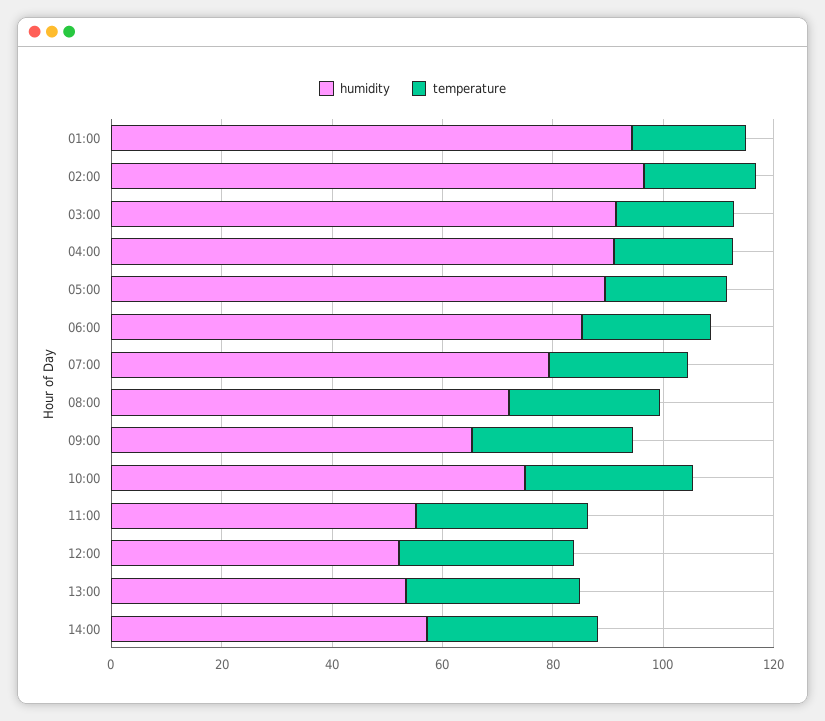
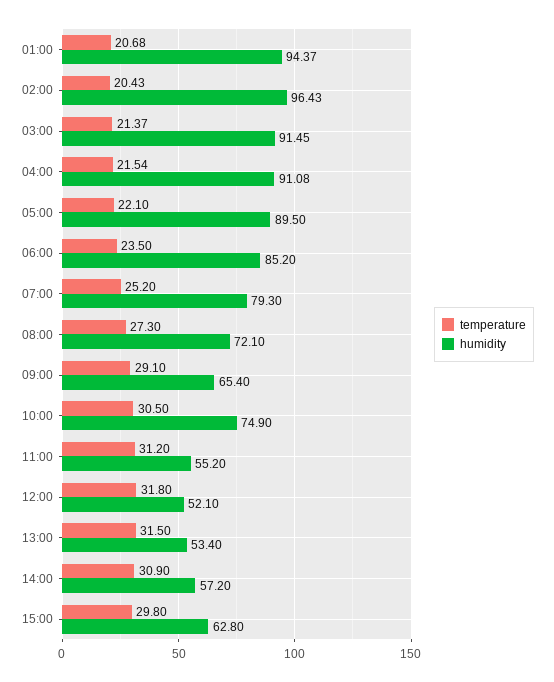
temperature, 15:00: none -> 29.8
humidity, 15:00: none -> 62.8

